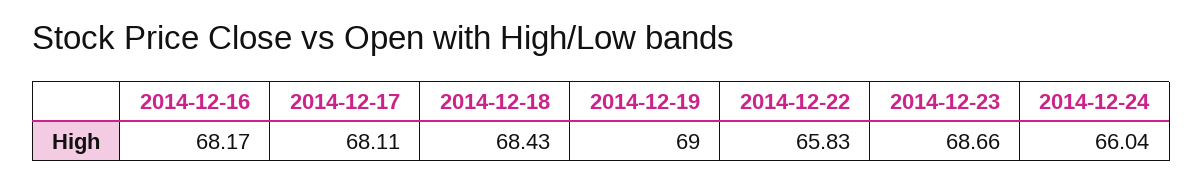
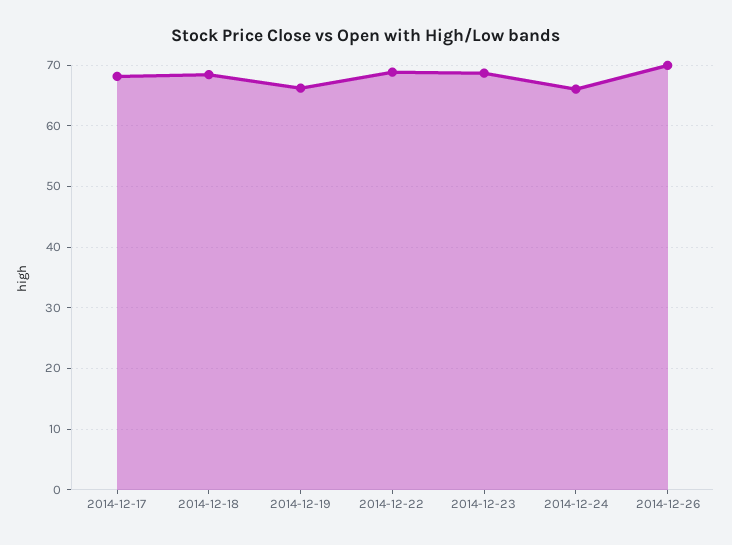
2014-12-16: 68.17 -> none
2014-12-19: 69 -> 66
2014-12-22: 65.83 -> 69
2014-12-26: none -> 70

